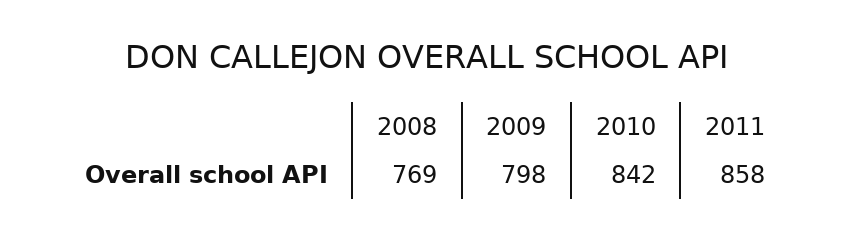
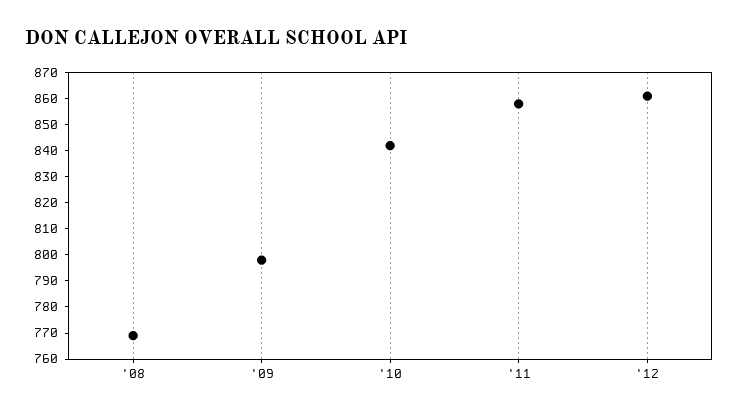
'12: none -> 860

